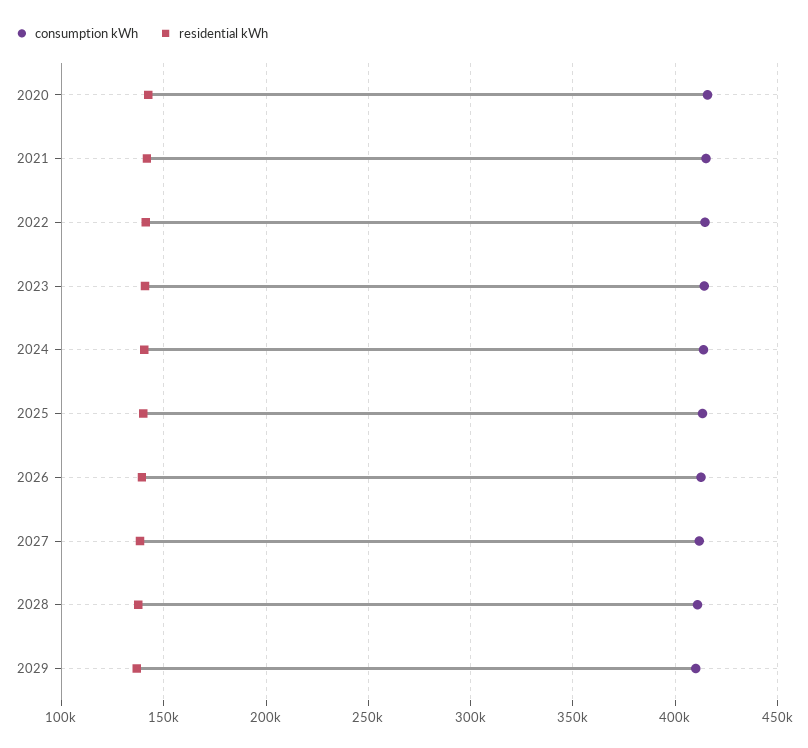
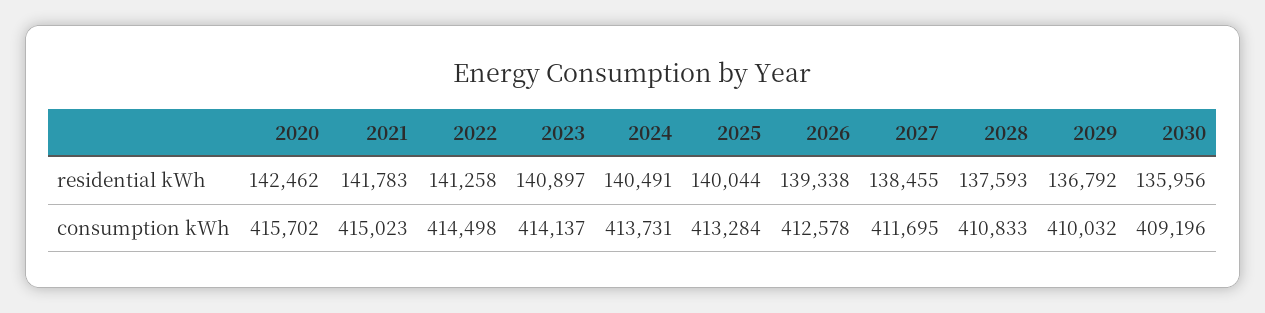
residential kWh, 2030: none -> 135956
consumption kWh, 2030: none -> 409196

